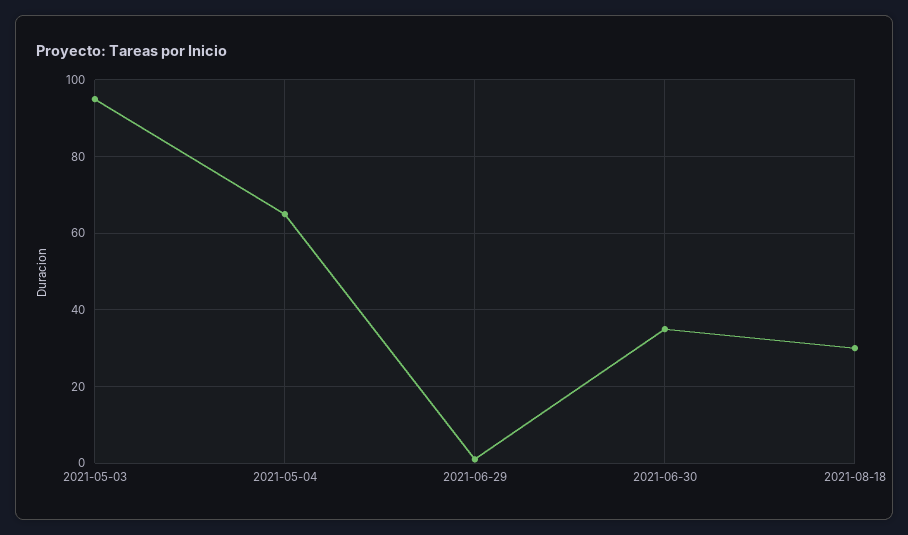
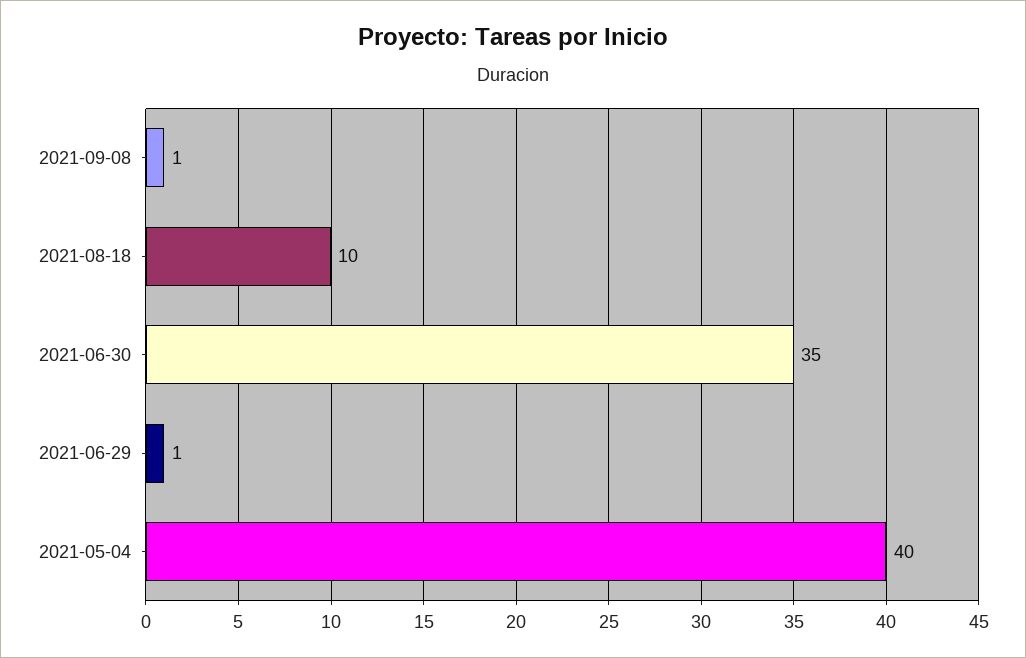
2021-05-03: 95 -> none
2021-05-04: 65 -> 40
2021-08-18: 30 -> 10
2021-09-08: none -> 1

